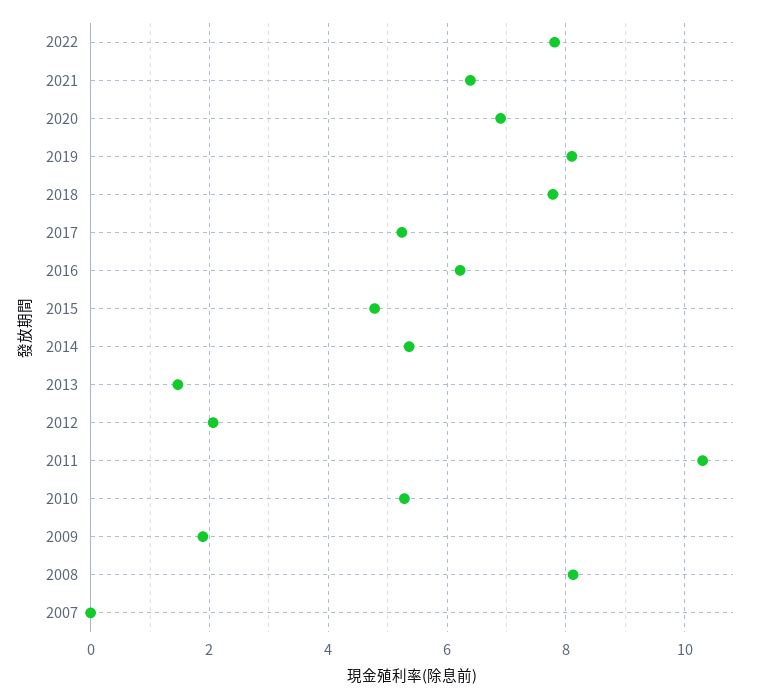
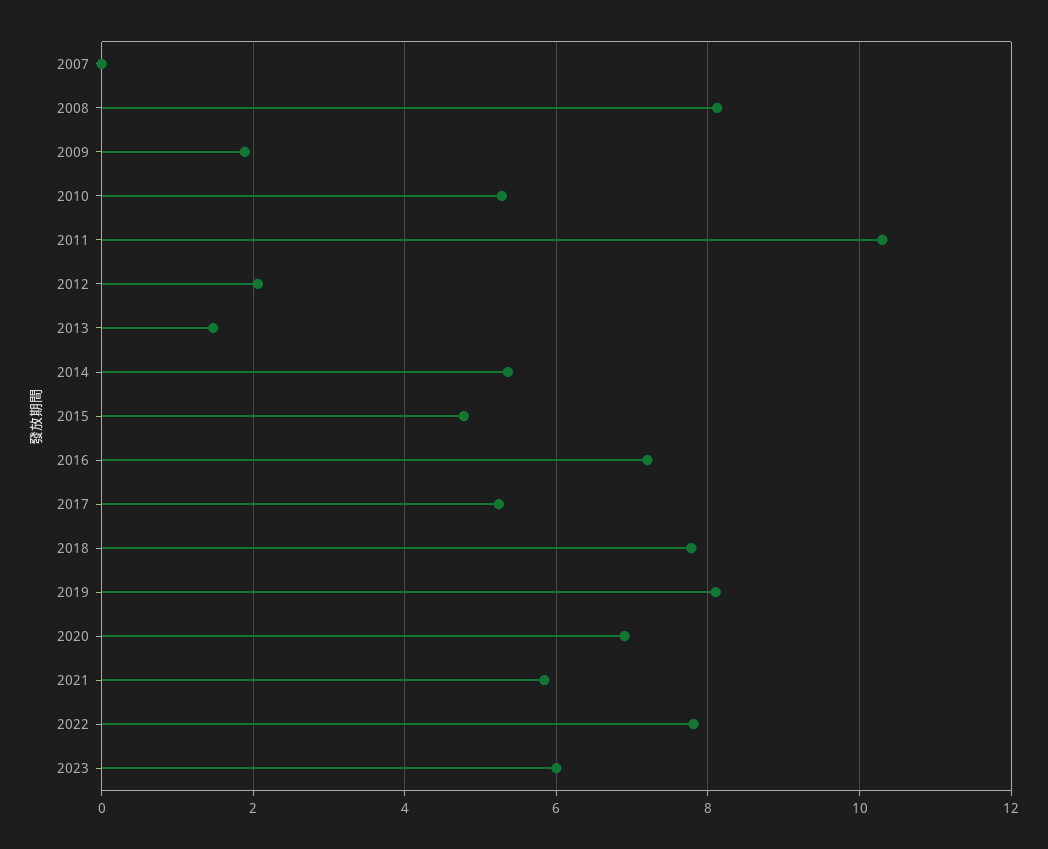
2021: 6.4 -> 5.8
2016: 6.2 -> 7.2
2023: none -> 6

